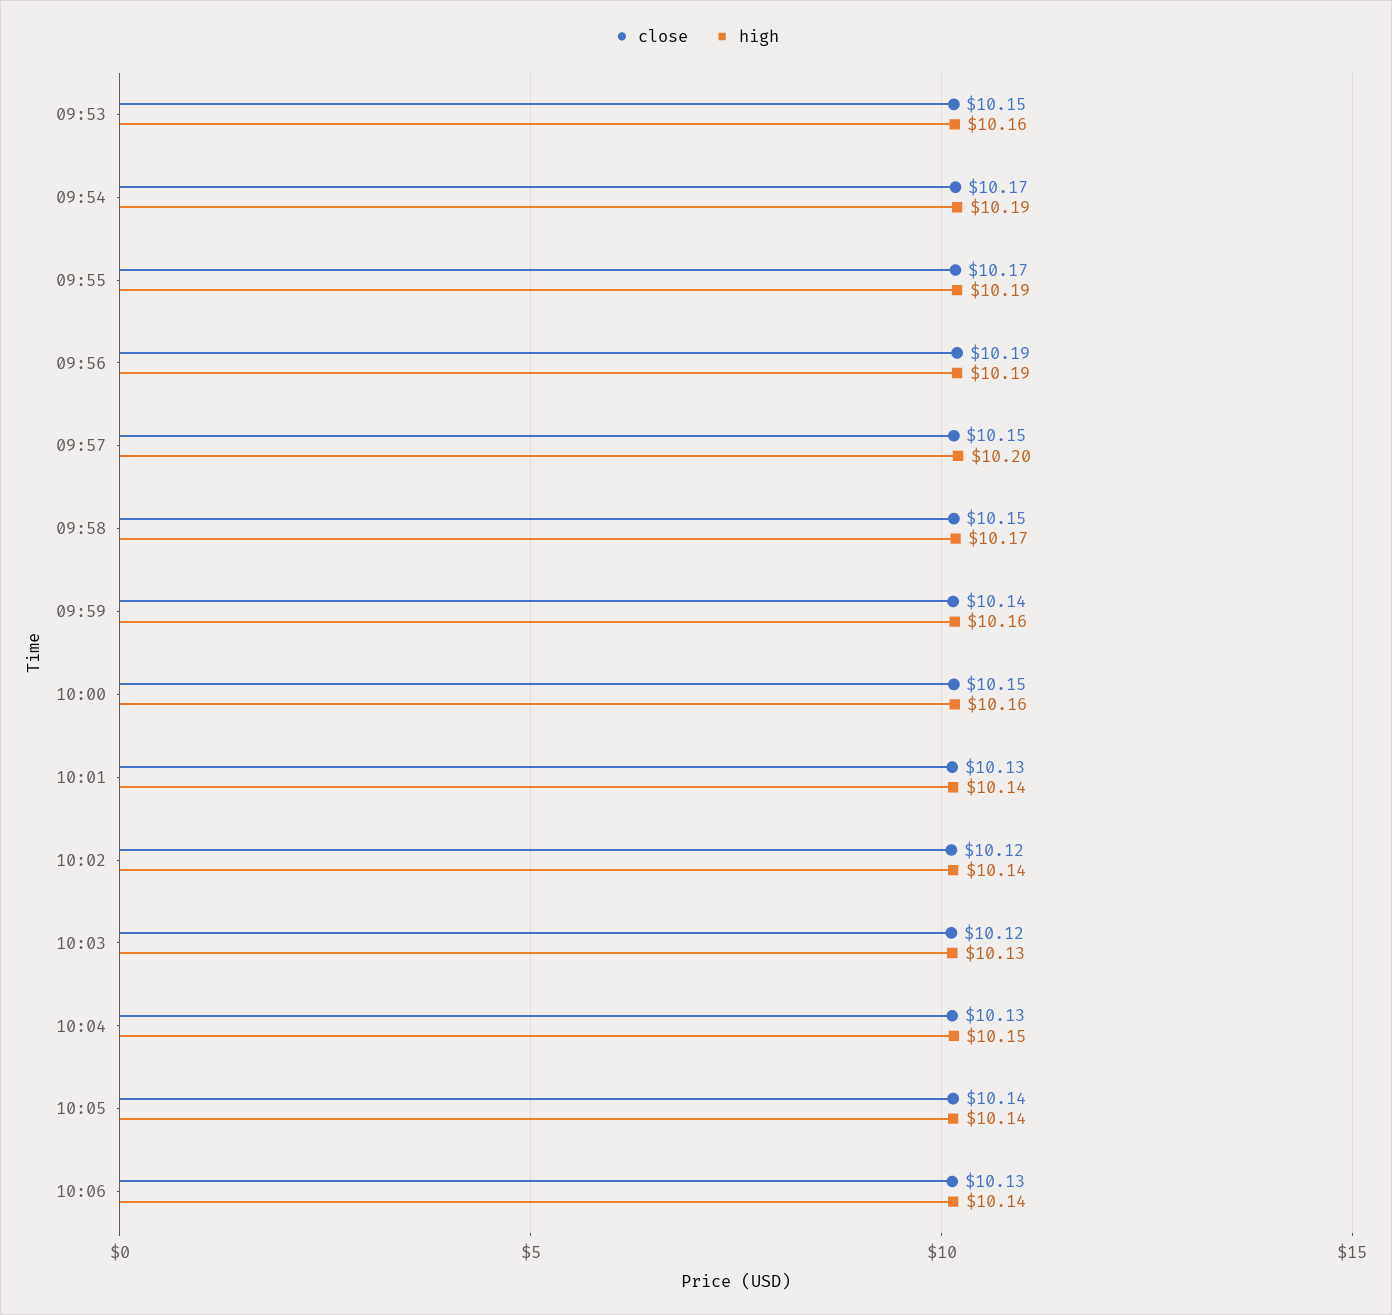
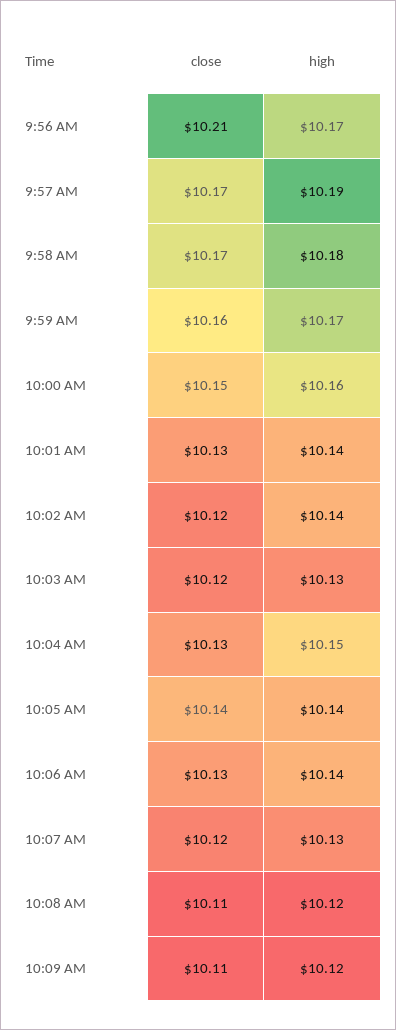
close, 09:53: 10.15 -> none
high, 09:53: 10.16 -> none
close, 09:54: 10.17 -> none
high, 09:54: 10.19 -> none
close, 09:55: 10.17 -> none
high, 09:55: 10.19 -> none
close, 09:56: 10.19 -> 10.21
high, 09:56: 10.19 -> 10.17
close, 09:57: 10.15 -> 10.17
high, 09:57: 10.2 -> 10.19
close, 09:58: 10.15 -> 10.17
high, 09:58: 10.17 -> 10.18
close, 09:59: 10.14 -> 10.16
high, 09:59: 10.16 -> 10.17
close, 10:07 AM: none -> 10.12
high, 10:07 AM: none -> 10.13
close, 10:08 AM: none -> 10.11
high, 10:08 AM: none -> 10.12
close, 10:09 AM: none -> 10.11
high, 10:09 AM: none -> 10.12

